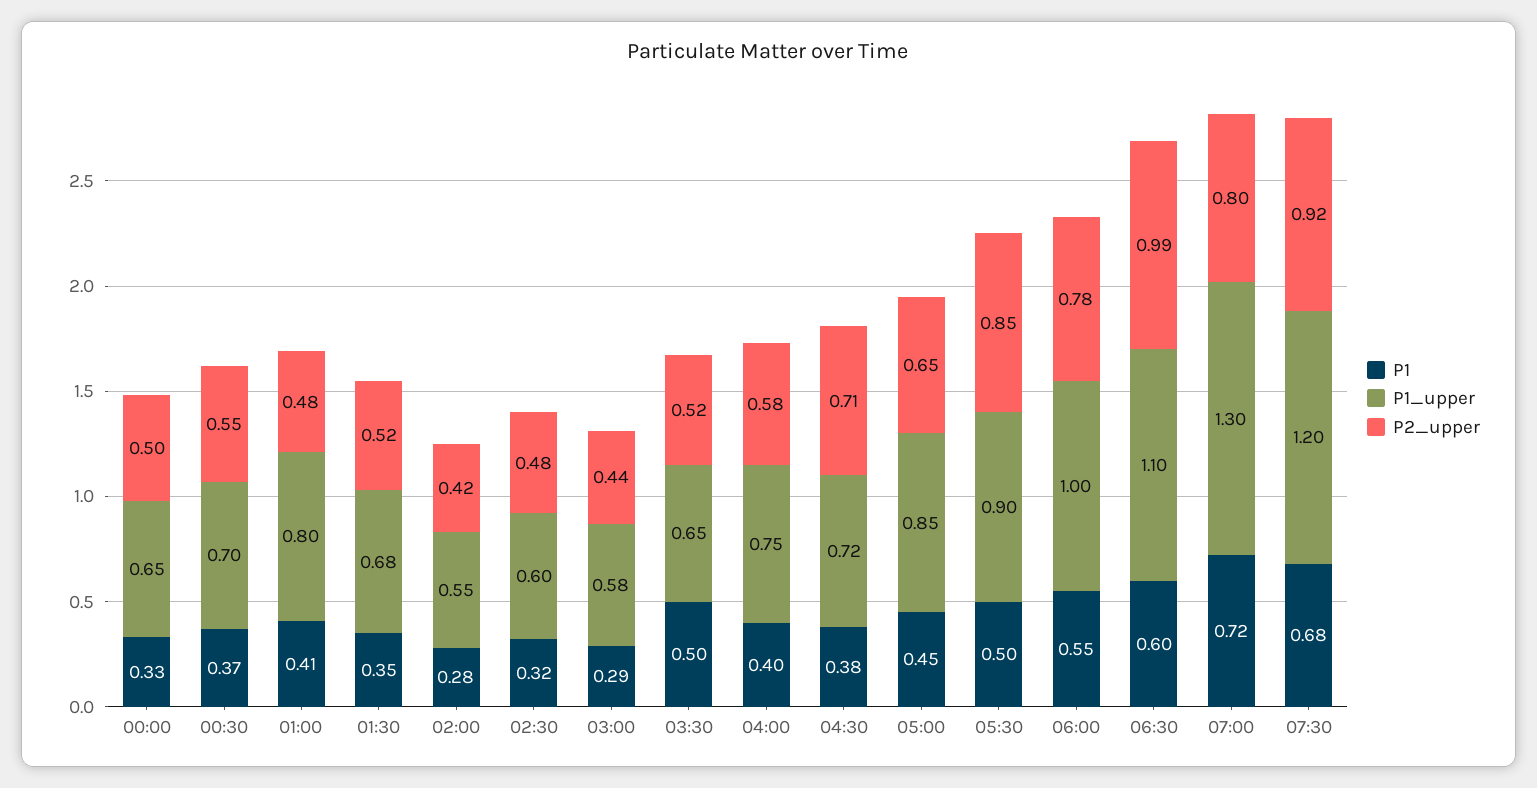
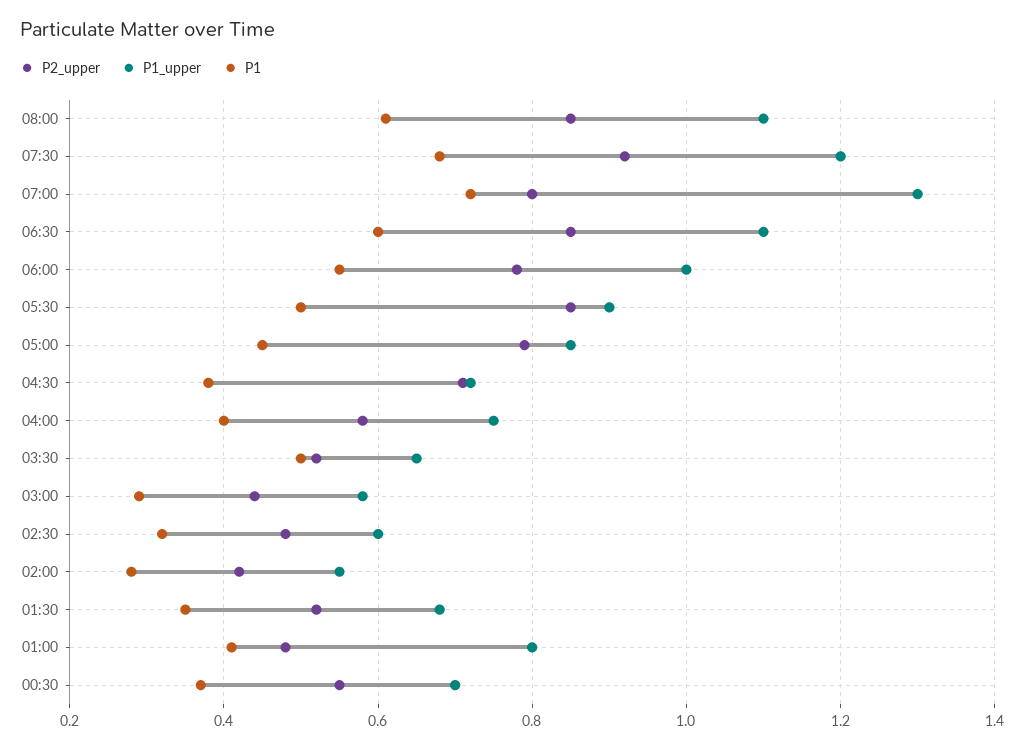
P1, 00:00: 0.33 -> none
P1_upper, 00:00: 0.65 -> none
P2_upper, 00:00: 0.5 -> none
P2_upper, 05:00: 0.65 -> 0.8
P2_upper, 06:30: 0.99 -> 0.85
P2_upper, 08:00: none -> 0.85
P1_upper, 08:00: none -> 1.1
P1, 08:00: none -> 0.6

